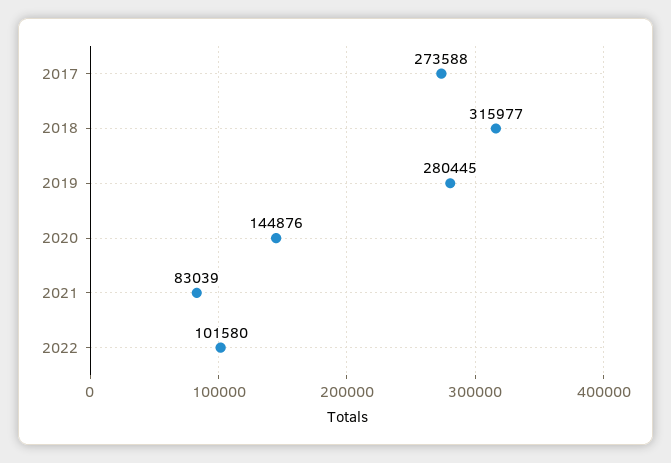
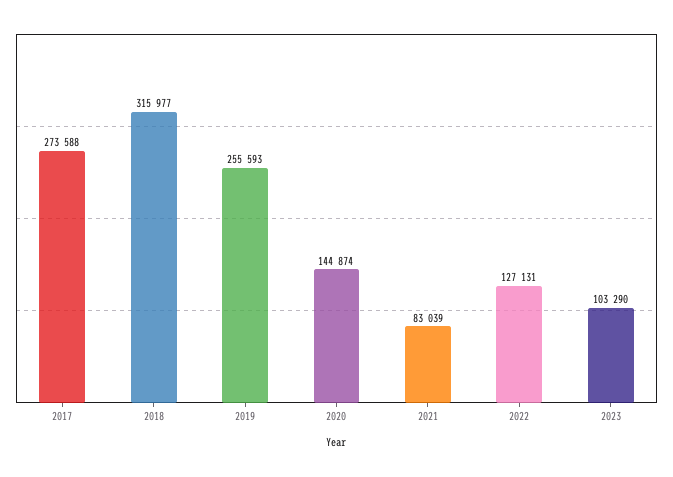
2019: 280445 -> 255593
2020: 144876 -> 144874
2022: 101580 -> 127131
2023: none -> 103290

